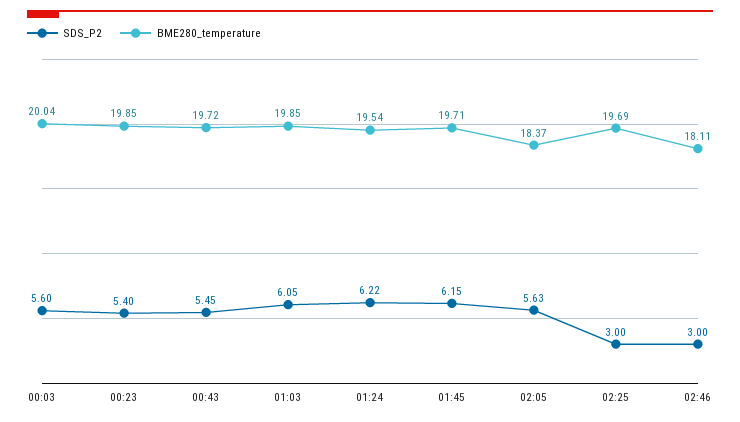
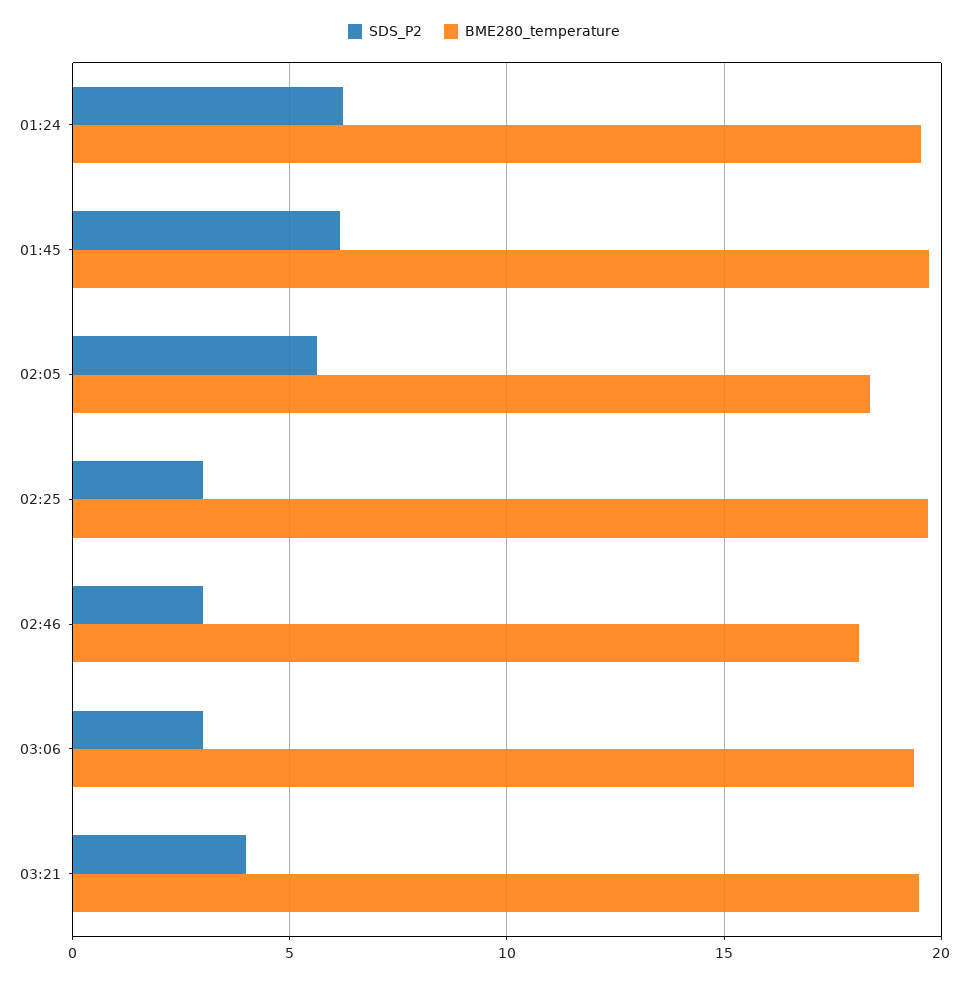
SDS_P2, 00:03: 5.6 -> none
BME280_temperature, 00:03: 20.04 -> none
SDS_P2, 00:23: 5.4 -> none
BME280_temperature, 00:23: 19.85 -> none
SDS_P2, 00:43: 5.45 -> none
BME280_temperature, 00:43: 19.72 -> none
SDS_P2, 01:03: 6.05 -> none
BME280_temperature, 01:03: 19.85 -> none
SDS_P2, 03:06: none -> 3
BME280_temperature, 03:06: none -> 19.5
SDS_P2, 03:21: none -> 4
BME280_temperature, 03:21: none -> 19.5

